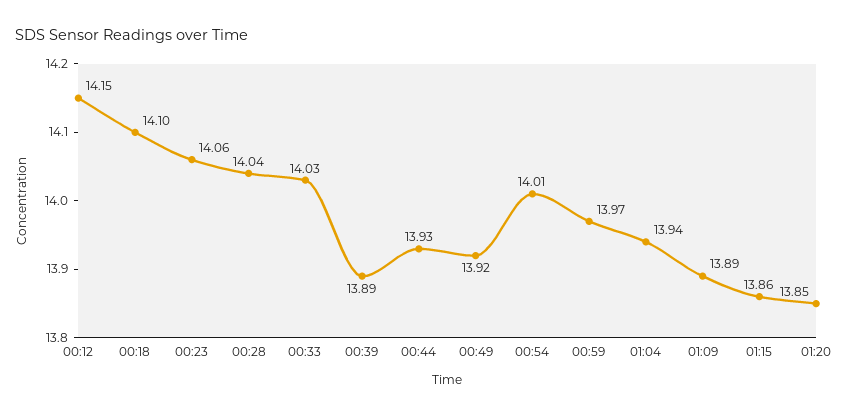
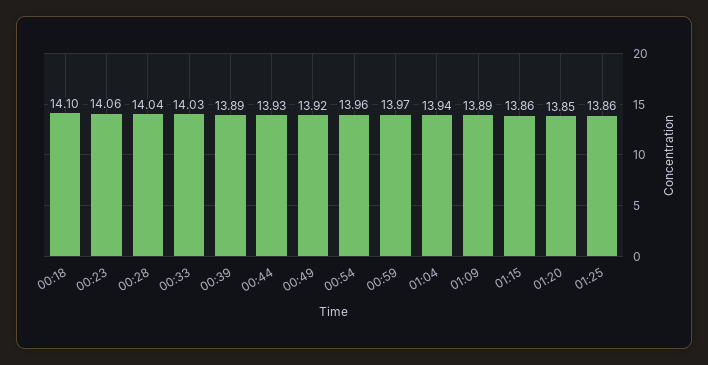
00:12: 14.15 -> none
00:54: 14.01 -> 13.96
01:25: none -> 13.86

